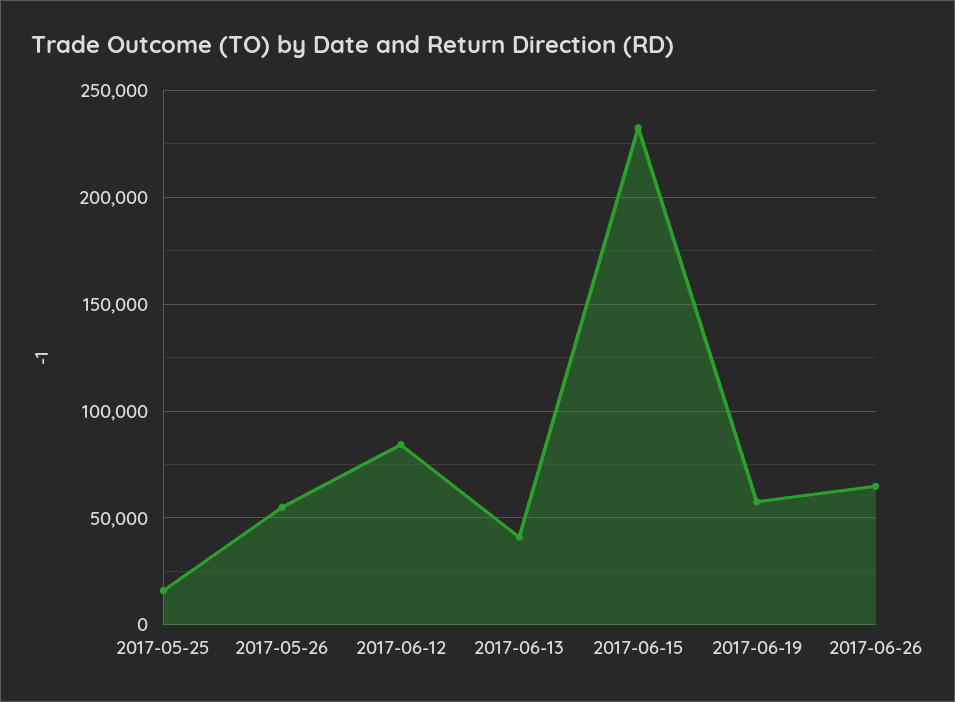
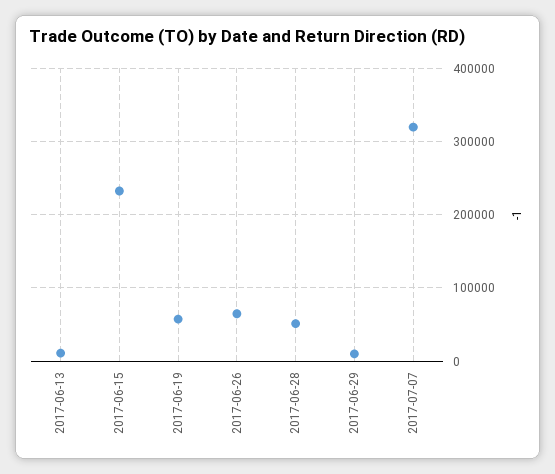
2017-05-25: 15000 -> none
2017-05-26: 55000 -> none
2017-06-12: 85000 -> none
2017-06-13: 40000 -> 10000
2017-06-28: none -> 50000
2017-06-29: none -> 10000
2017-07-07: none -> 320000

